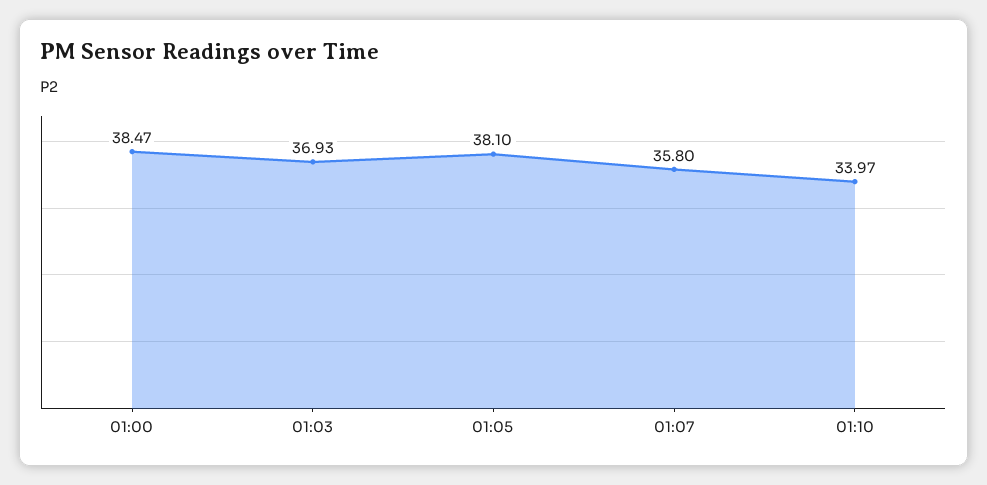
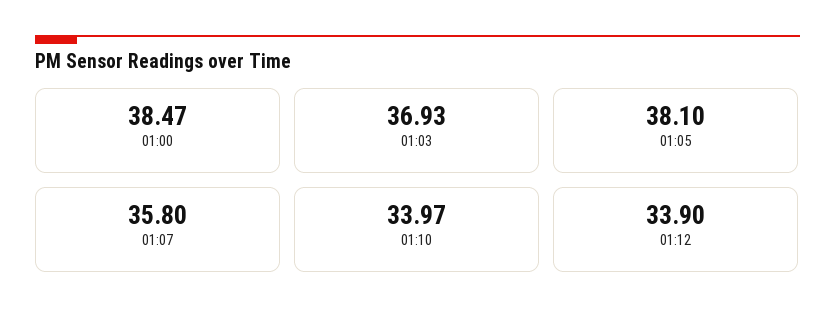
01:12: none -> 33.9

